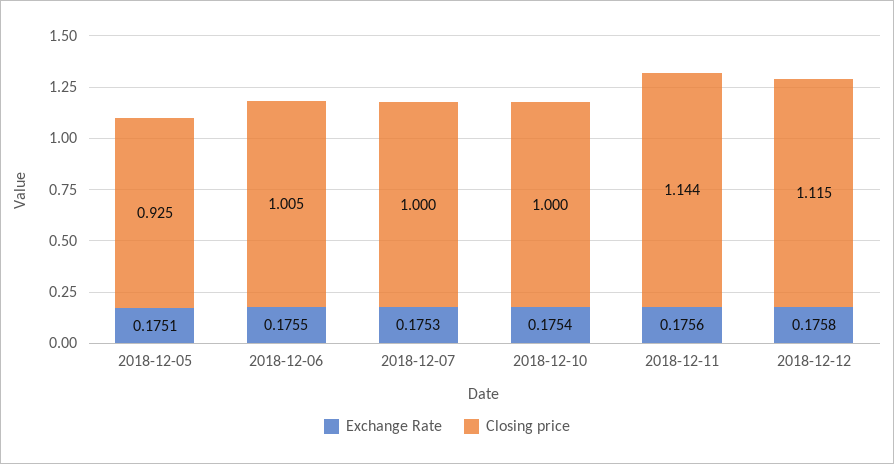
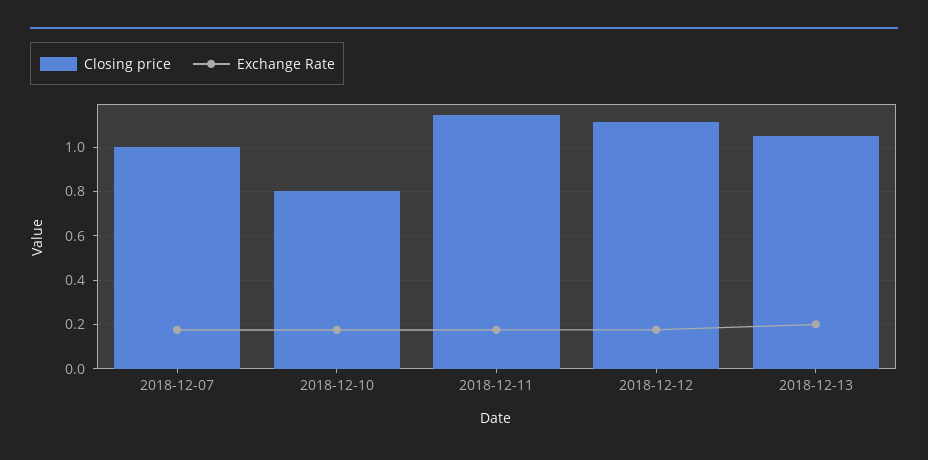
Exchange Rate, 2018-12-05: 0.1751 -> none
Closing price, 2018-12-05: 0.925 -> none
Exchange Rate, 2018-12-06: 0.1755 -> none
Closing price, 2018-12-06: 1.005 -> none
Closing price, 2018-12-10: 1 -> 0.8
Closing price, 2018-12-13: none -> 1.05
Exchange Rate, 2018-12-13: none -> 0.2

